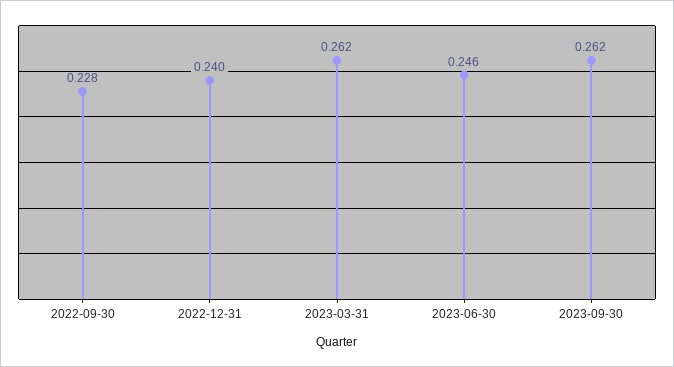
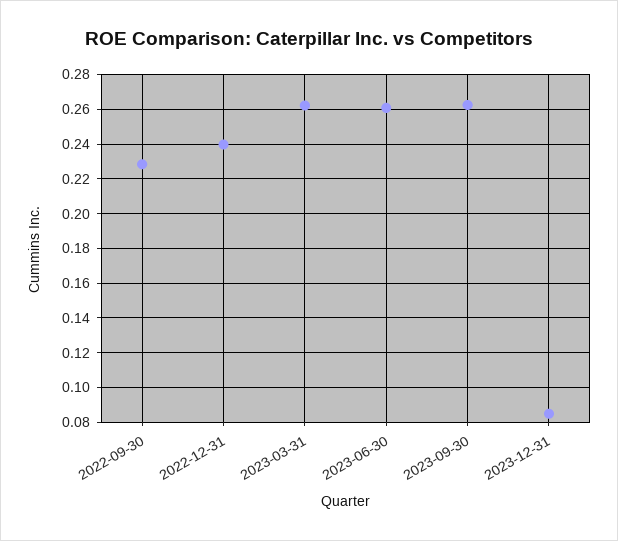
2023-06-30: 0.246 -> 0.26
2023-12-31: none -> 0.085

